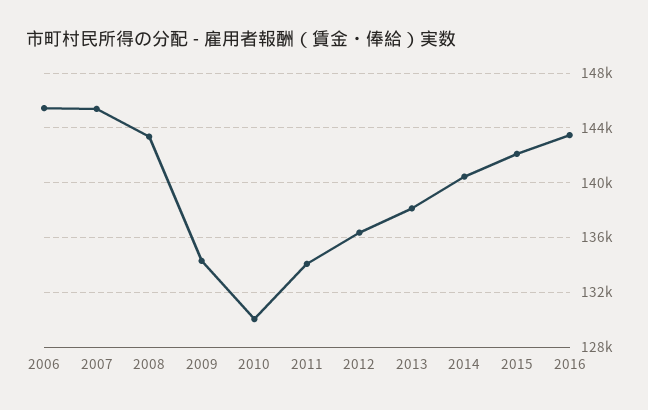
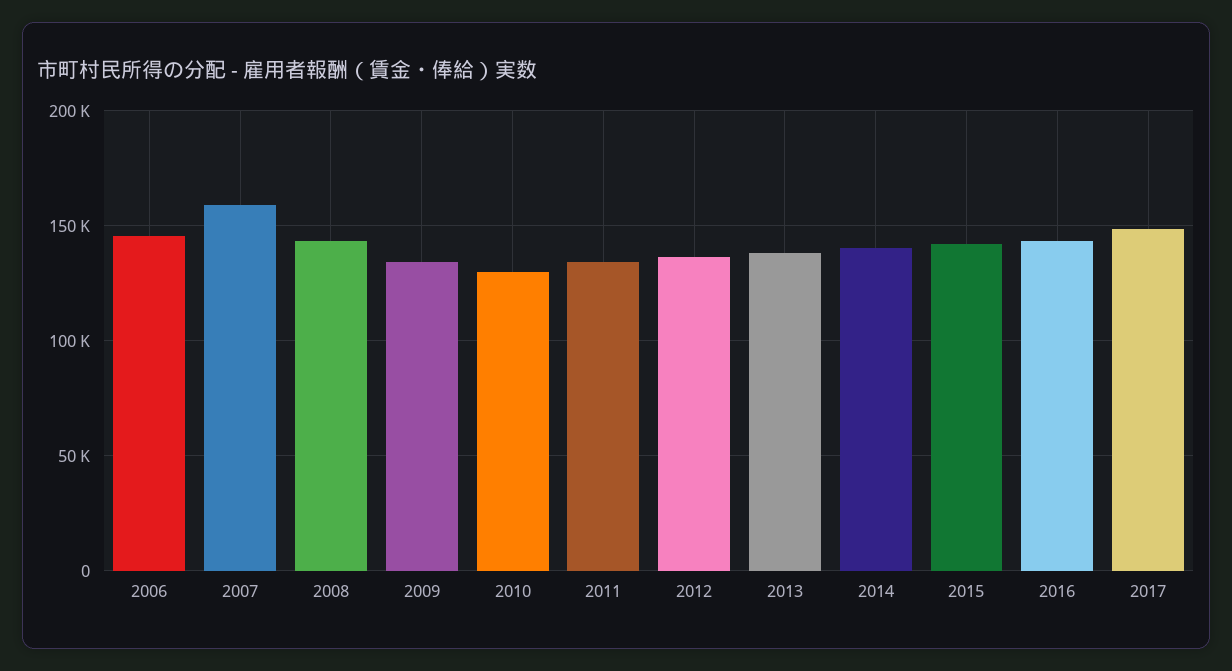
2007: 145500 -> 160000
2017: none -> 150000

